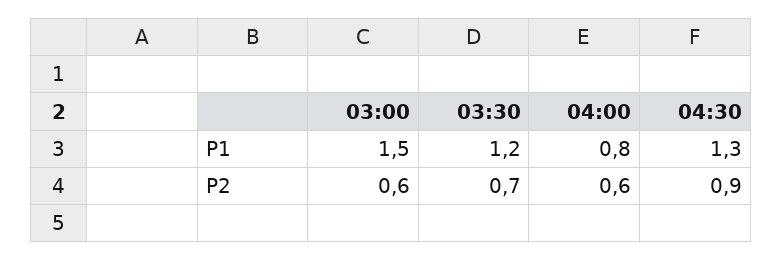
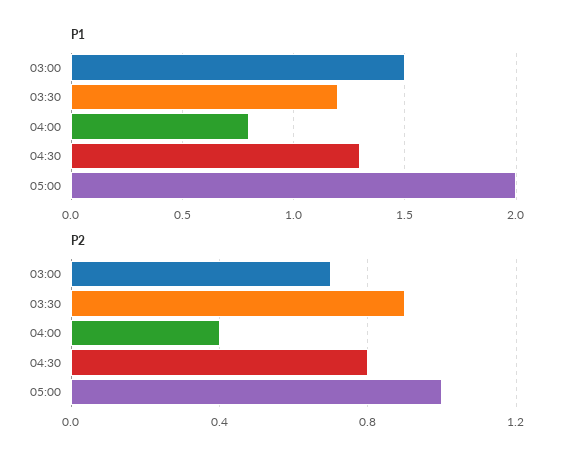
P2, 03:00: 0.6 -> 0.7
P2, 03:30: 0.7 -> 0.9
P2, 04:00: 0.6 -> 0.4
P2, 04:30: 0.9 -> 0.8
P1, 05:00: none -> 2
P2, 05:00: none -> 1

